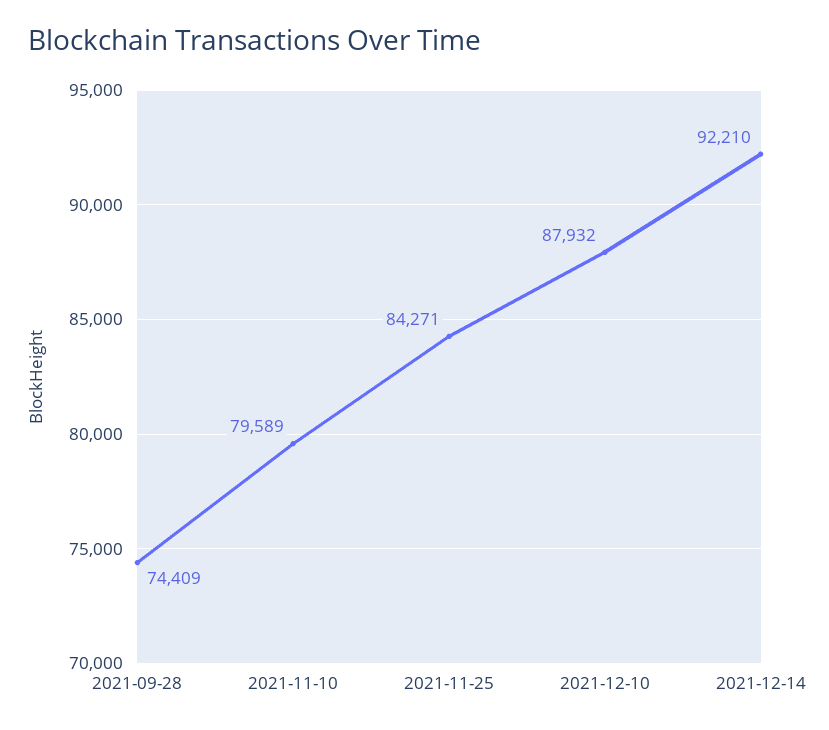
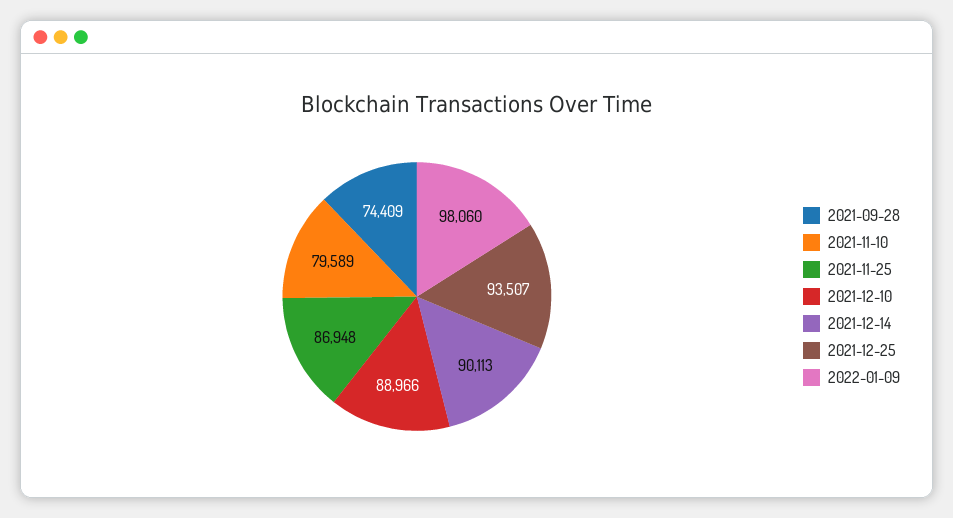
2021-11-25: 84271 -> 86948
2021-12-10: 87932 -> 88966
2021-12-14: 92210 -> 90113
2021-12-25: none -> 93507
2022-01-09: none -> 98060

